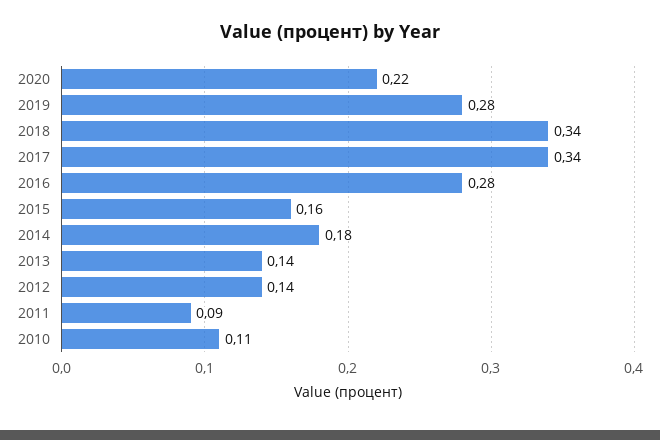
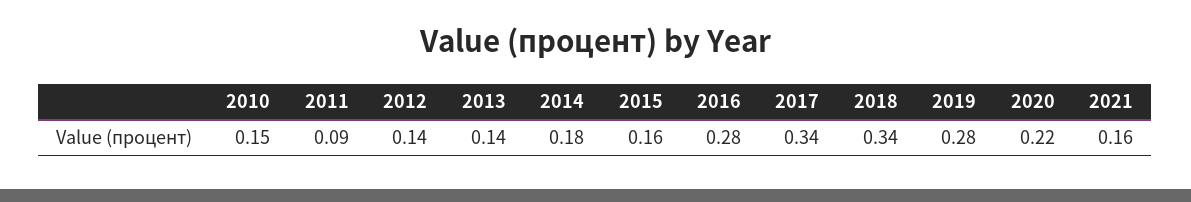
2010: 0.11 -> 0.15
2021: none -> 0.16

